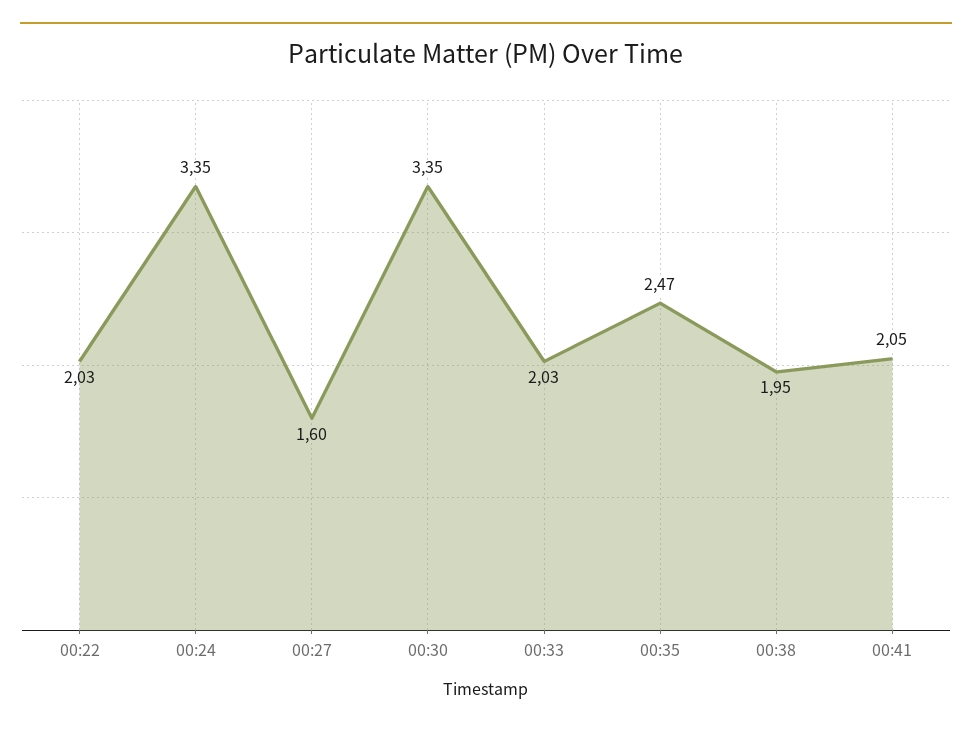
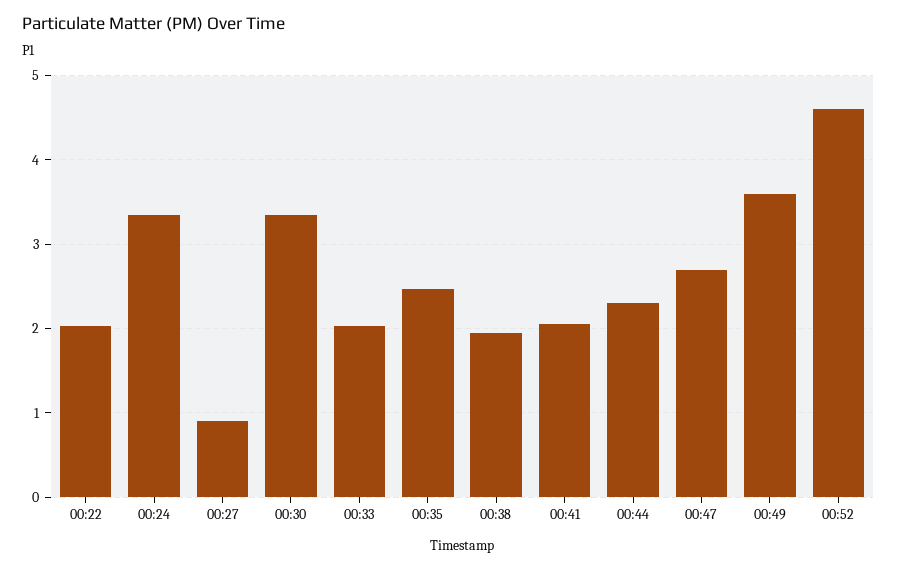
00:27: 1.6 -> 0.9
00:44: none -> 2.3
00:47: none -> 2.7
00:49: none -> 3.6
00:52: none -> 4.6

